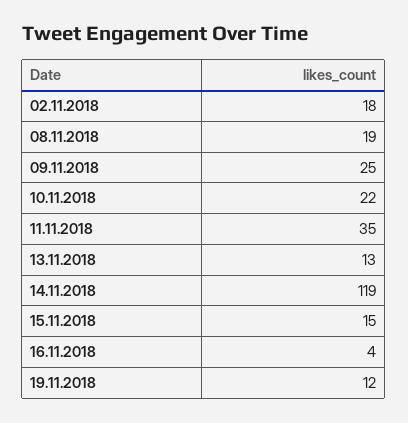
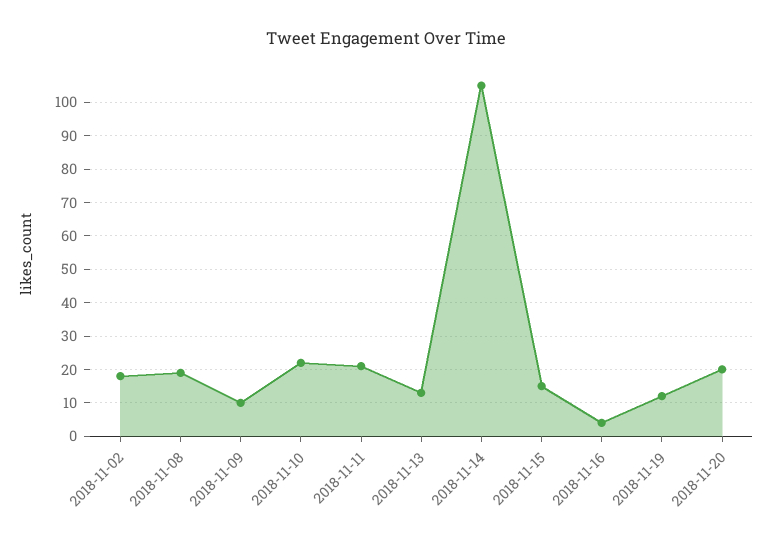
09.11.2018: 25 -> 10
11.11.2018: 35 -> 20
14.11.2018: 119 -> 105
2018-11-20: none -> 20

